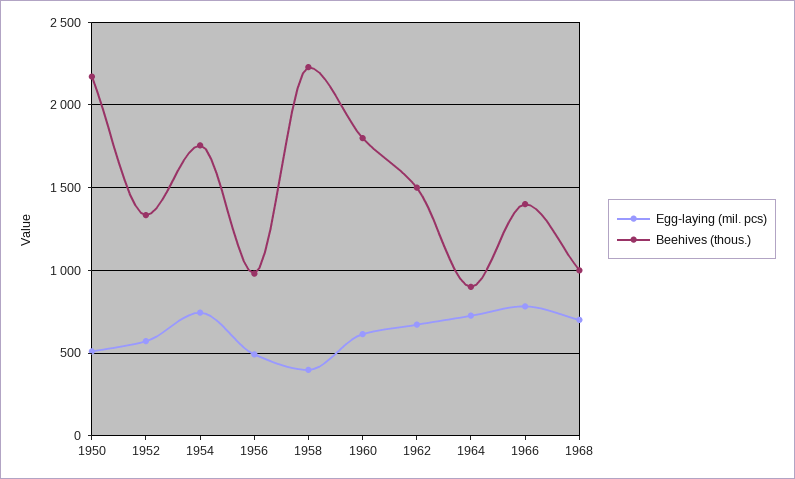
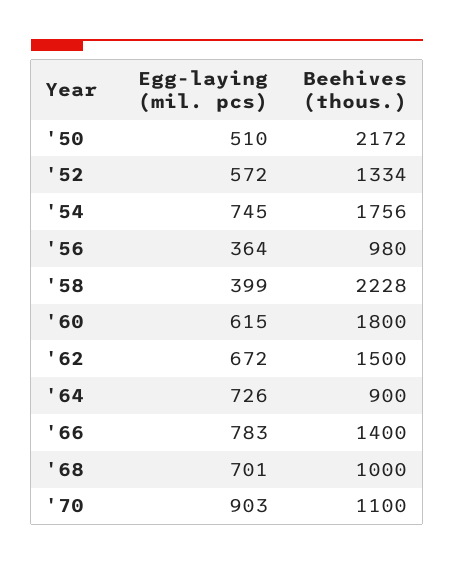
Egg-laying (mil. pcs), 1956: 500 -> 364
Egg-laying (mil. pcs), '70: none -> 903
Beehives (thous.), '70: none -> 1100

